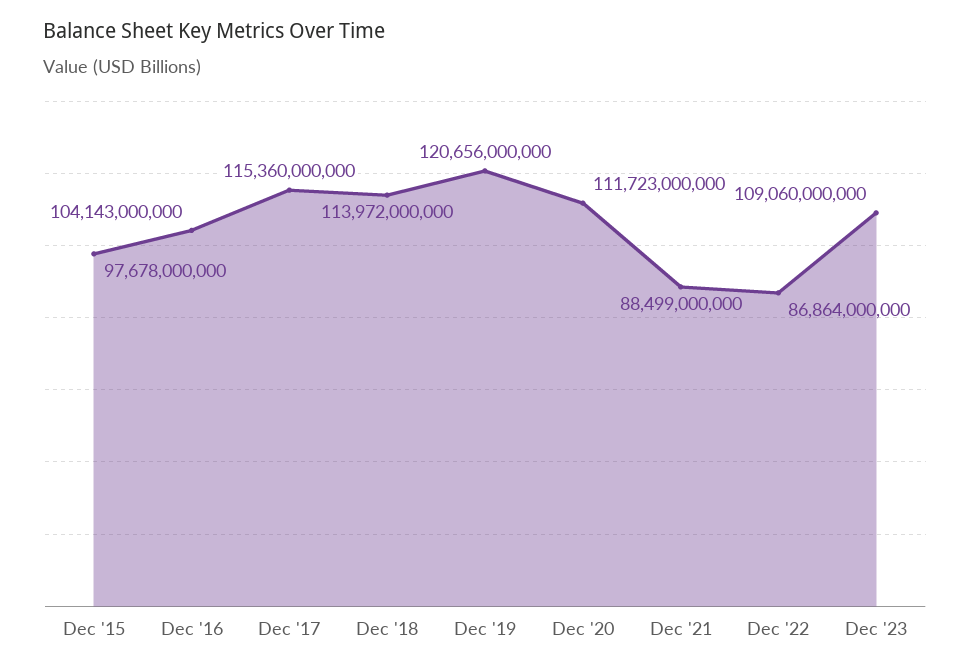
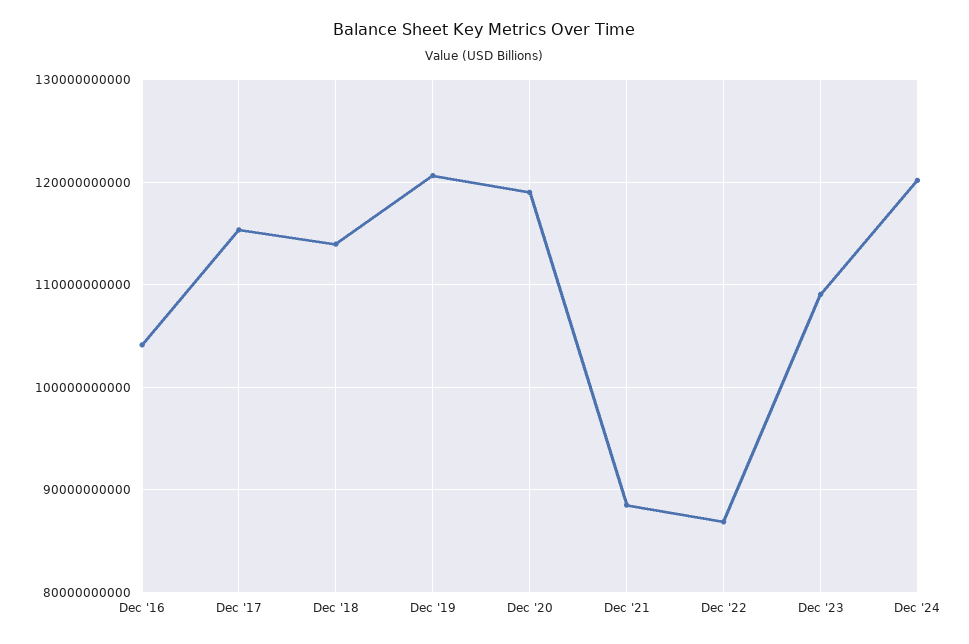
Dec '15: 97678000000 -> none
Dec '20: 111723000000 -> 119000000000
Dec '24: none -> 120000000000

